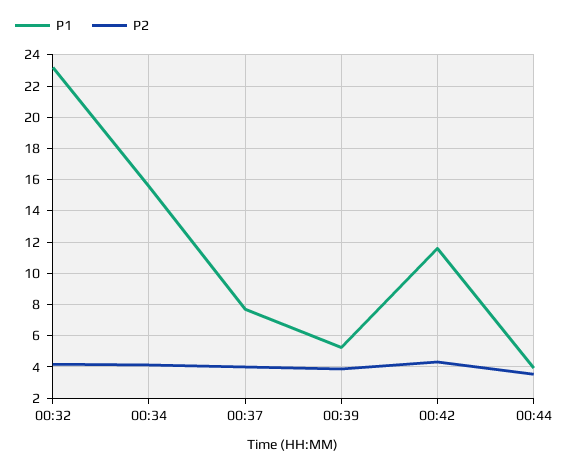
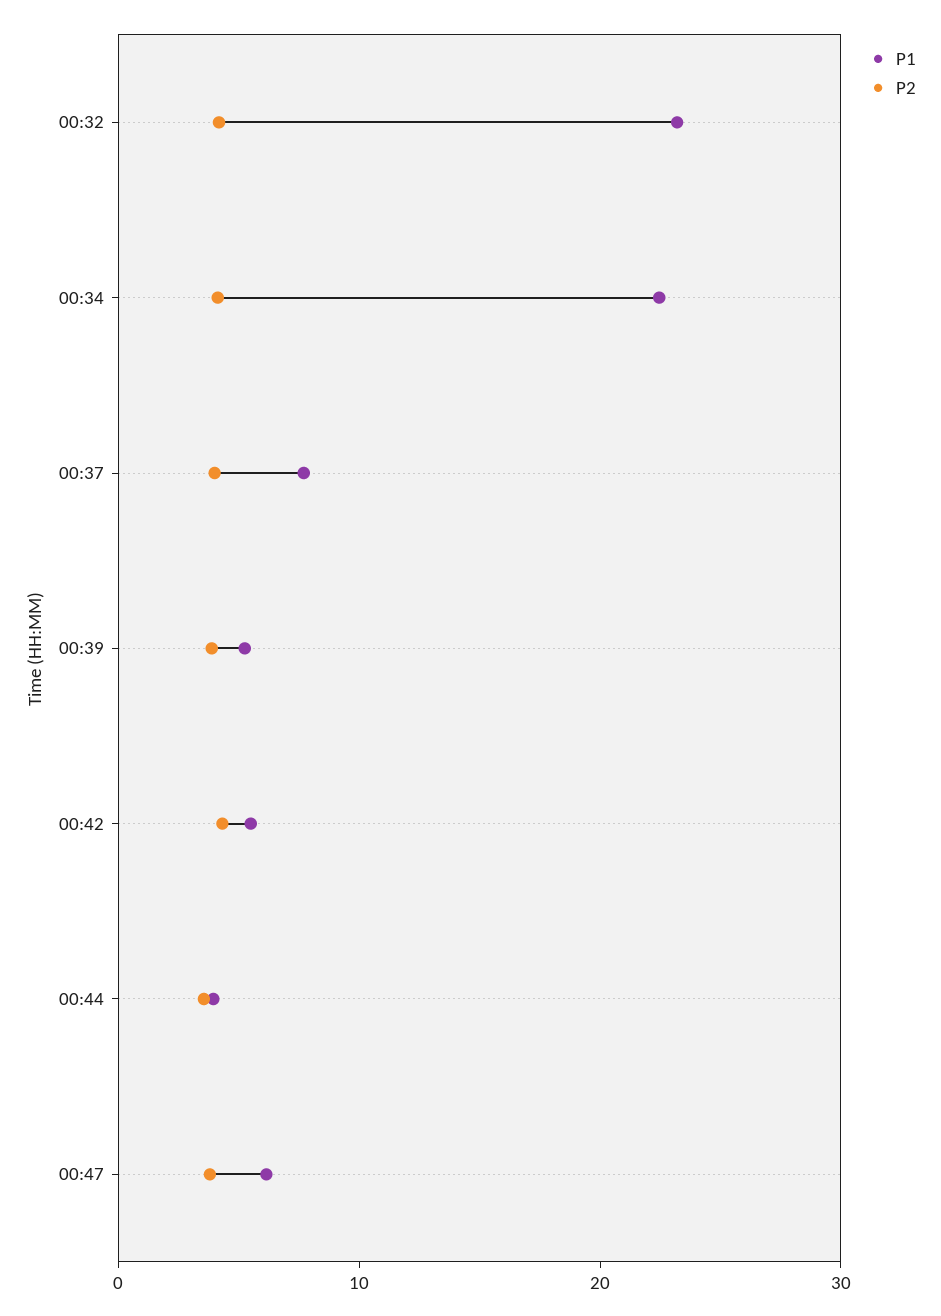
P1, 00:34: 15.5 -> 22
P1, 00:42: 11.5 -> 6
P1, 00:47: none -> 6
P2, 00:47: none -> 4

